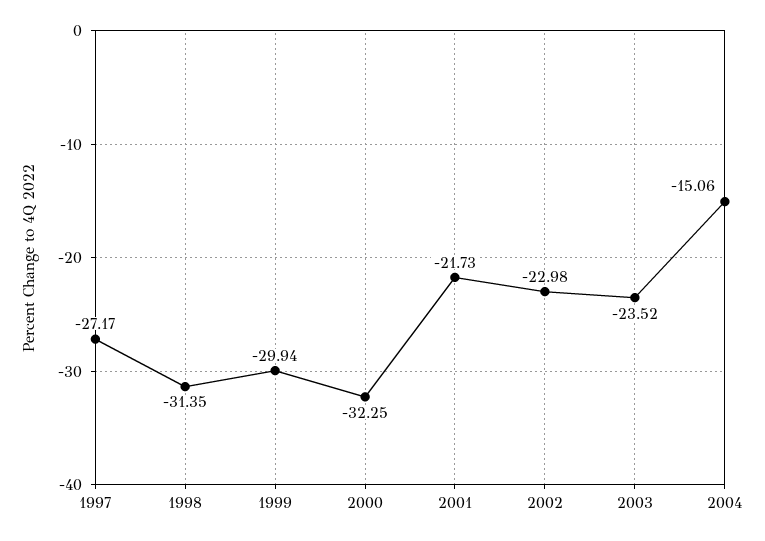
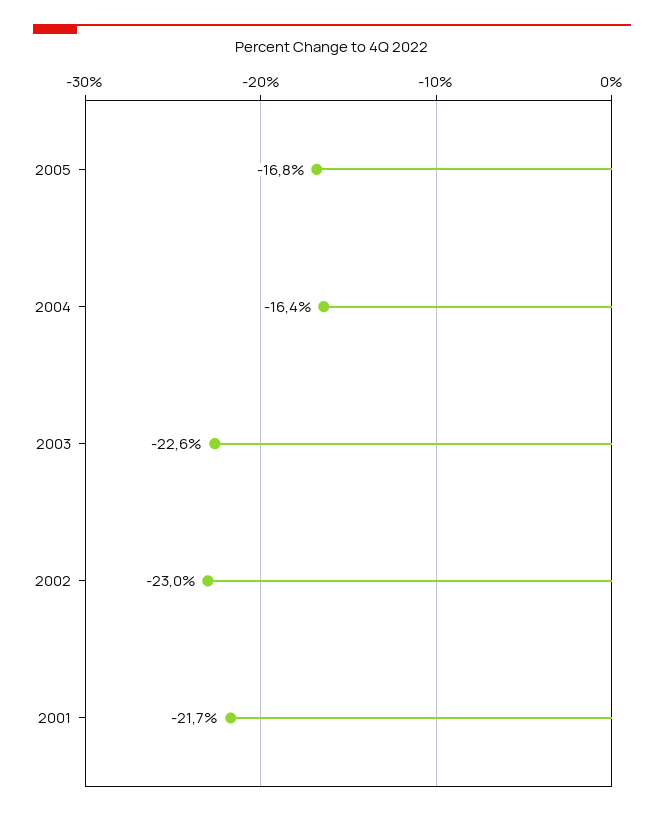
1997: -27.17 -> none
1998: -31.35 -> none
1999: -29.94 -> none
2000: -32.25 -> none
2003: -23.52 -> -22.6
2004: -15.06 -> -16.4
2005: none -> -16.8

